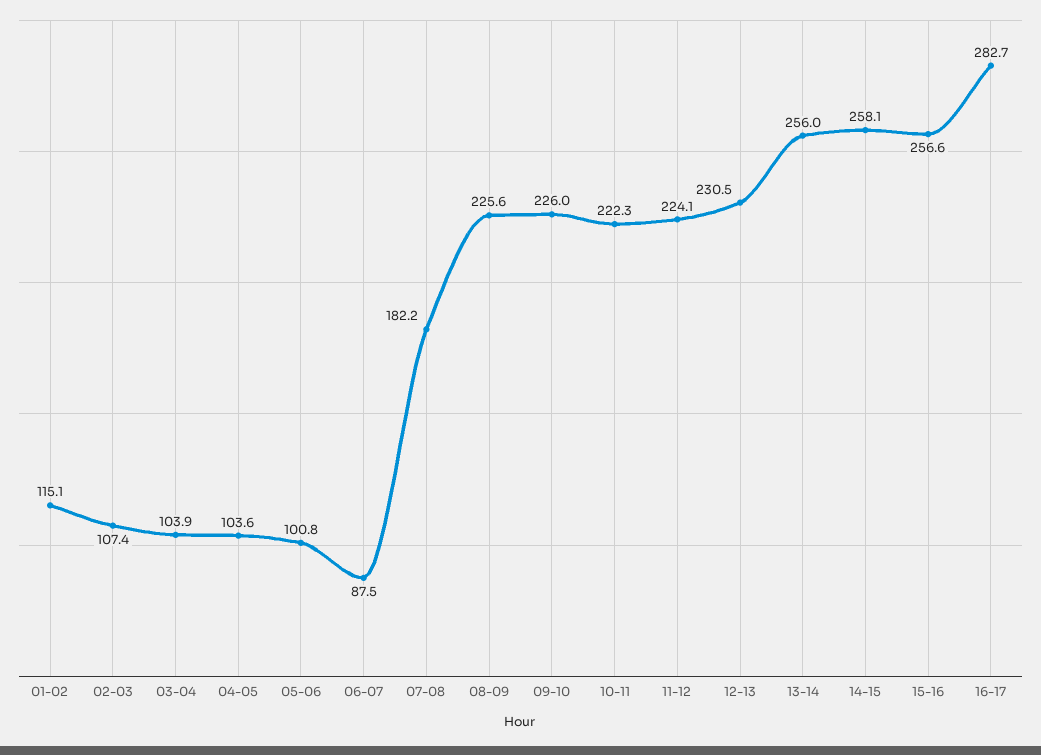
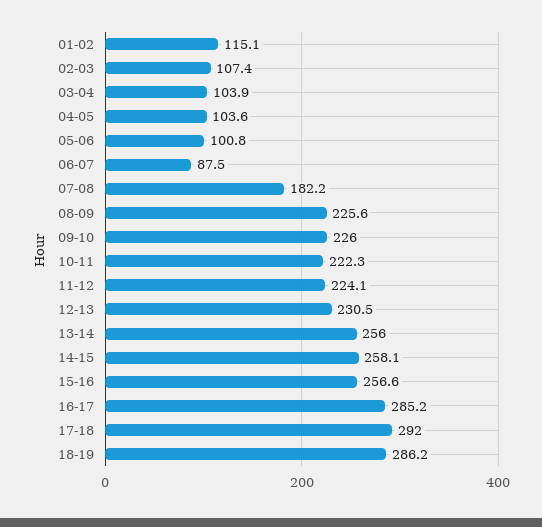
16-17: 282.7 -> 285.2
17-18: none -> 292
18-19: none -> 286.2

